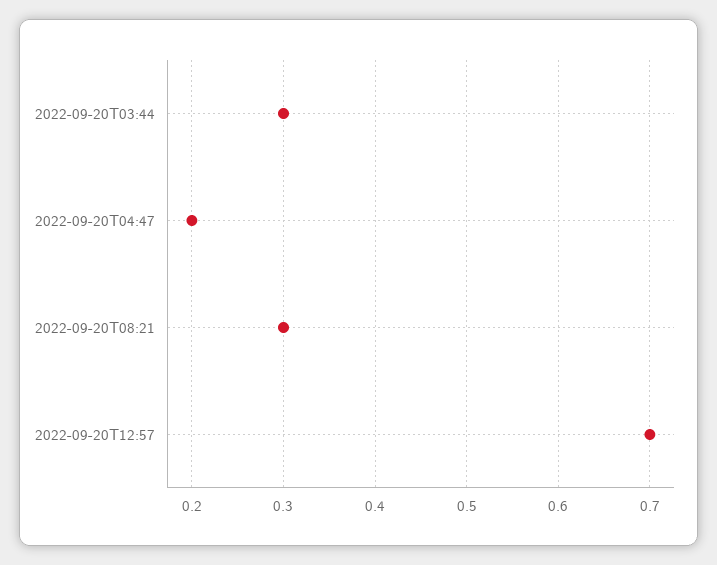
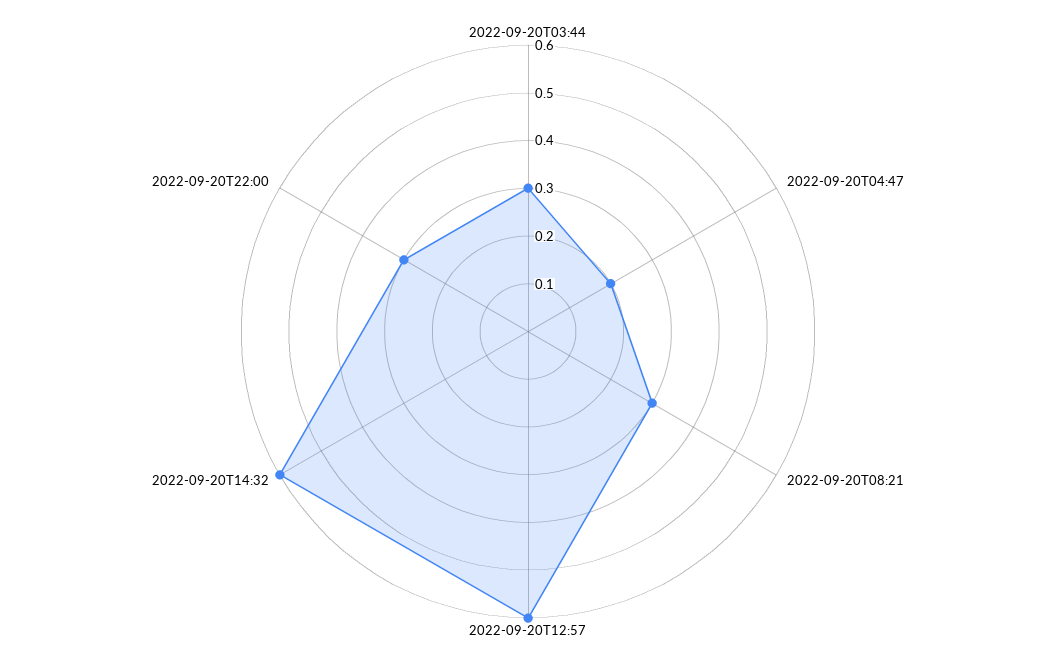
2022-09-20T12:57: 0.7 -> 0.6
2022-09-20T14:32: none -> 0.6
2022-09-20T22:00: none -> 0.3

